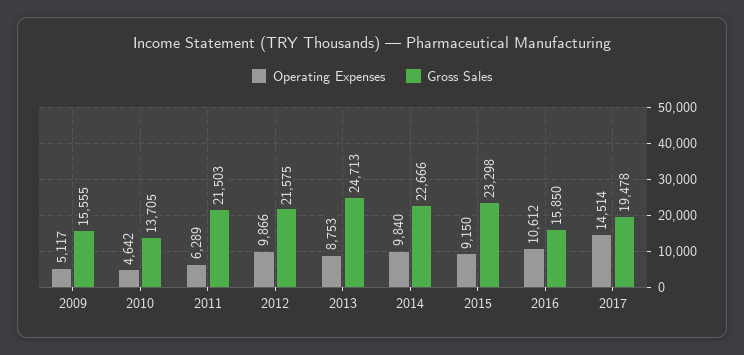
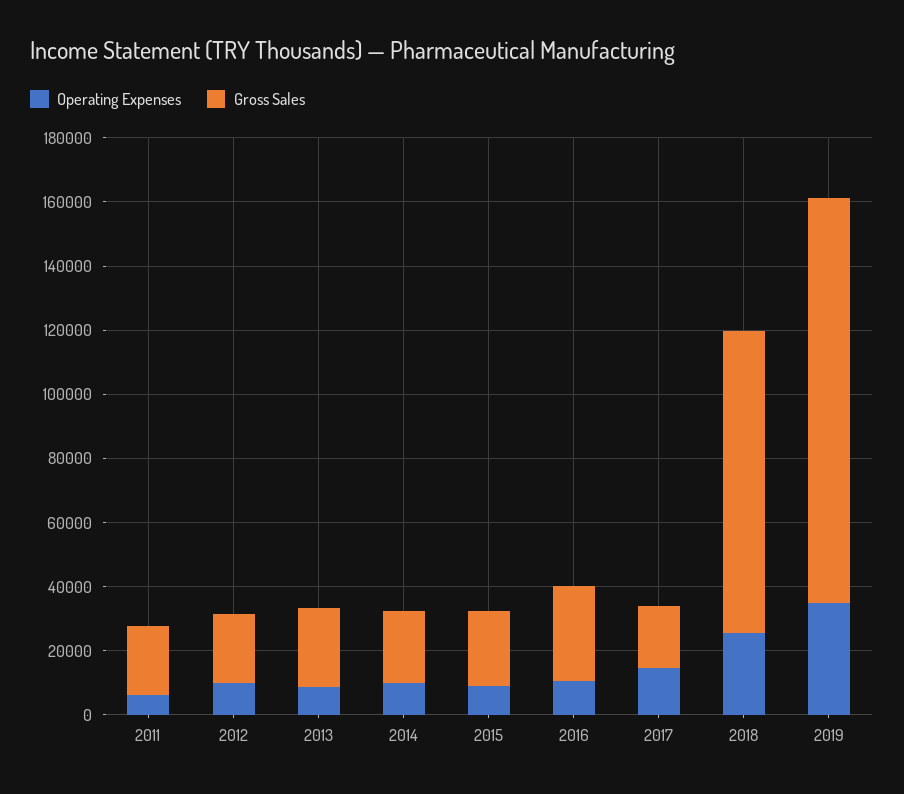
Operating Expenses, 2009: 5117 -> none
Gross Sales, 2009: 15555 -> none
Operating Expenses, 2010: 4642 -> none
Gross Sales, 2010: 13705 -> none
Gross Sales, 2016: 15850 -> 30000
Operating Expenses, 2018: none -> 25000
Gross Sales, 2018: none -> 95000
Operating Expenses, 2019: none -> 35000
Gross Sales, 2019: none -> 125000

